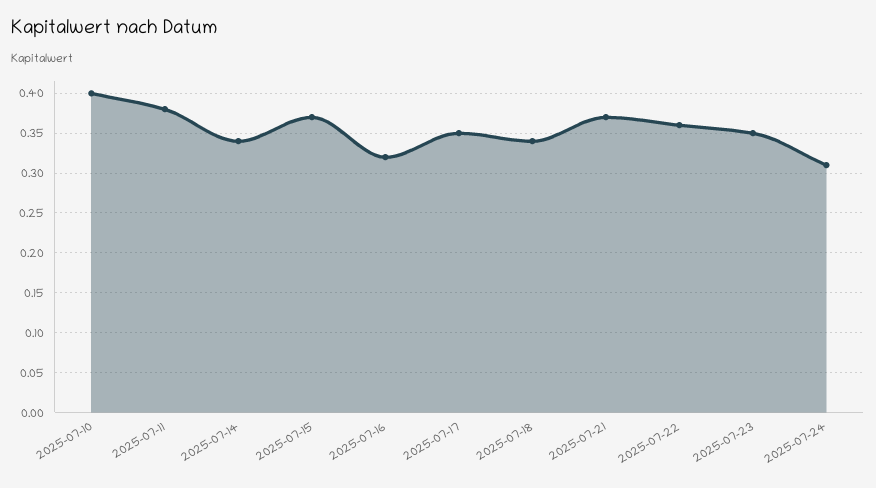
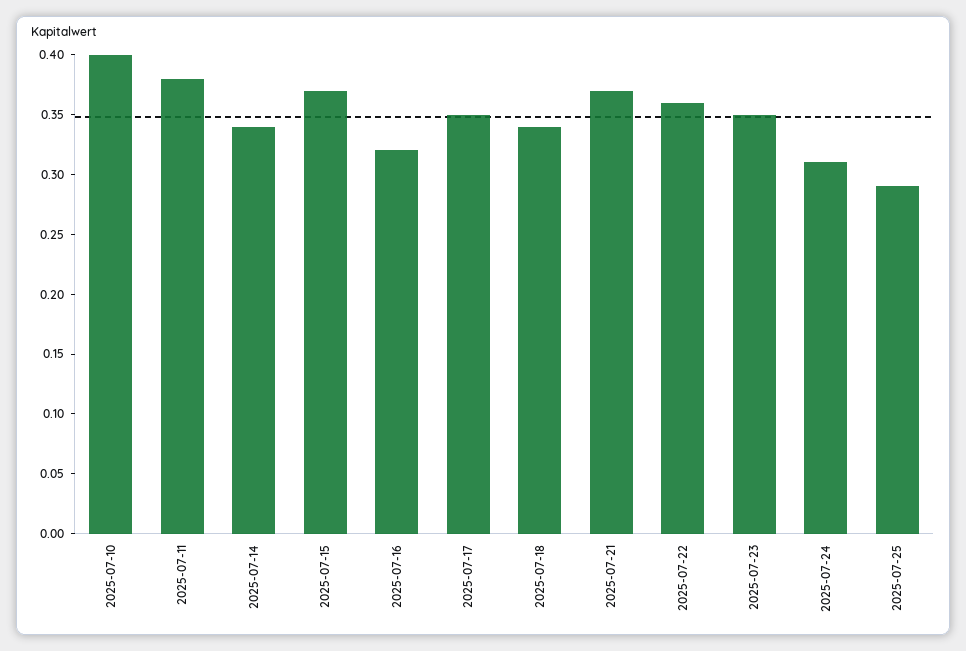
2025-07-25: none -> 0.29

